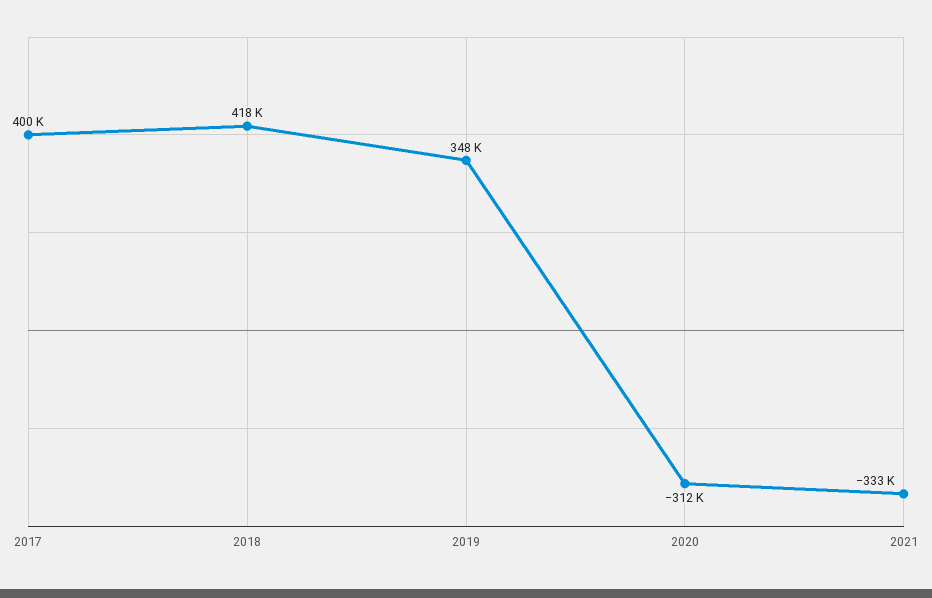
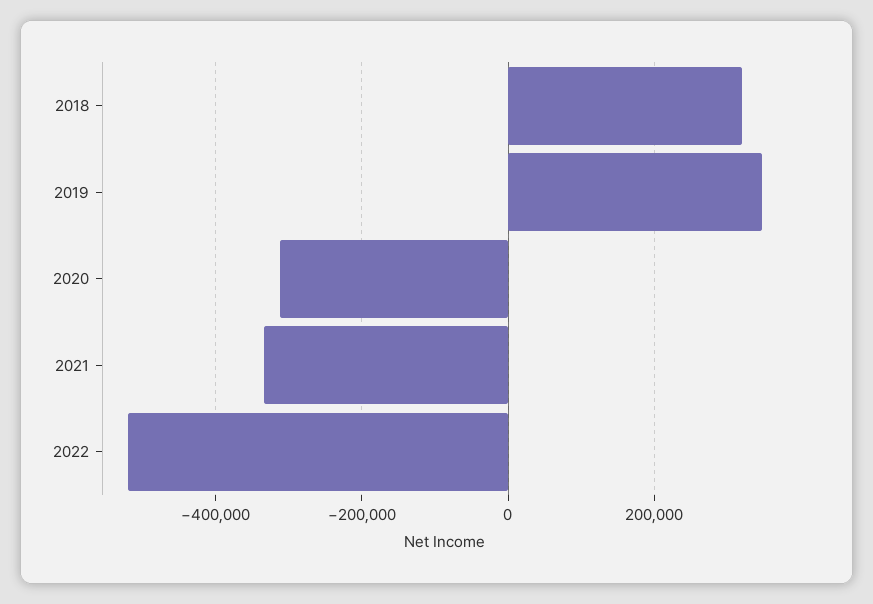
2017: 400000 -> none
2018: 418000 -> 320000
2022: none -> -520000

